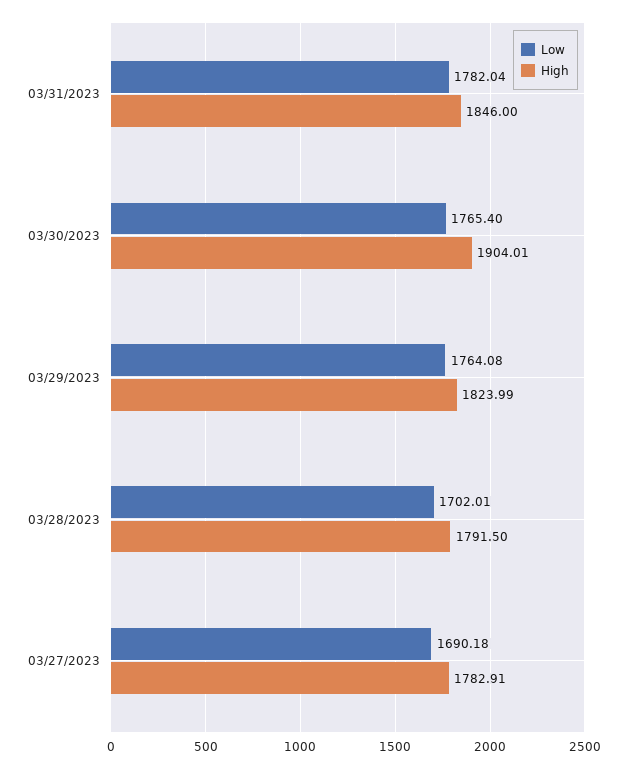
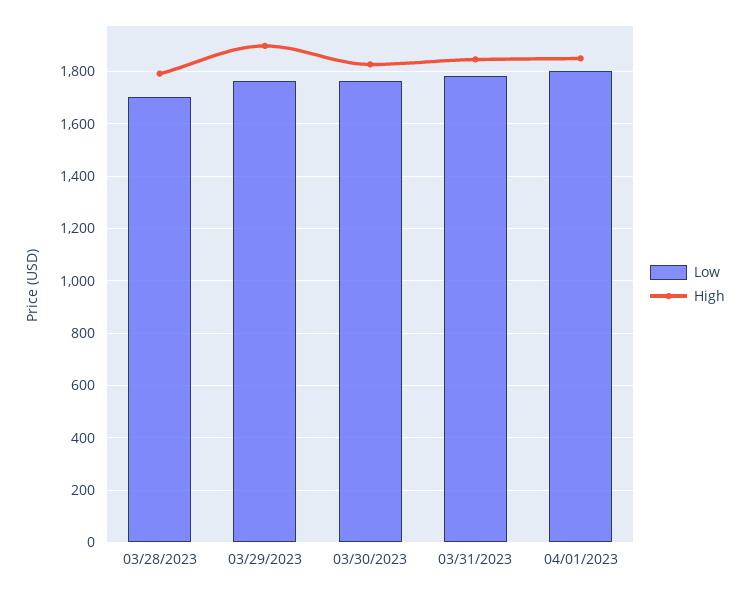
High, 03/30/2023: 1904.01 -> 1825
High, 03/29/2023: 1823.99 -> 1900
Low, 03/27/2023: 1690.18 -> none
High, 03/27/2023: 1782.91 -> none
Low, 04/01/2023: none -> 1800
High, 04/01/2023: none -> 1850

